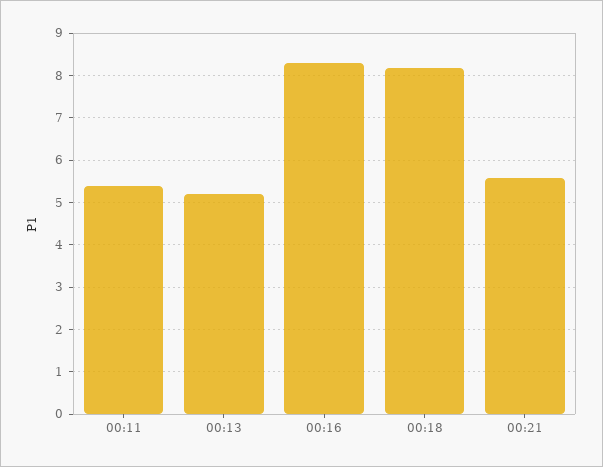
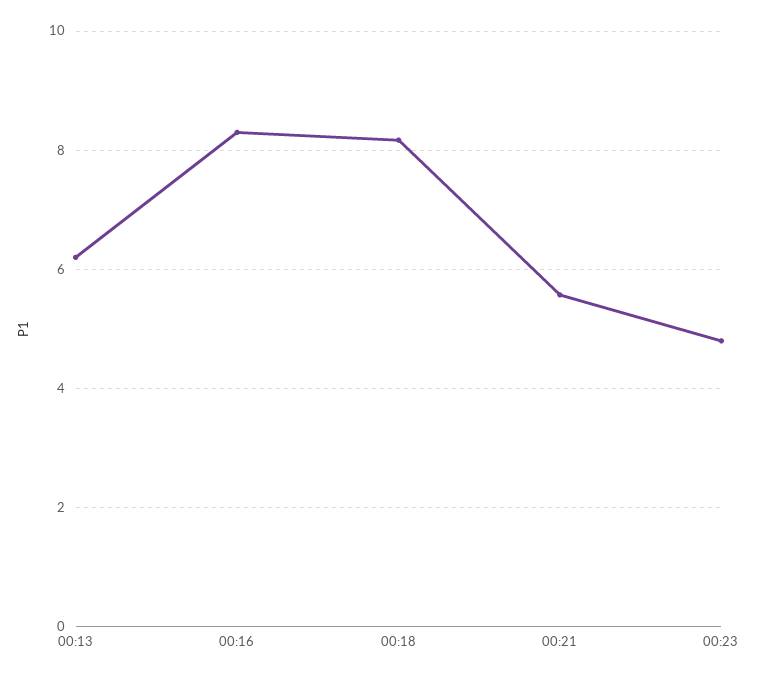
00:11: 5.4 -> none
00:13: 5.2 -> 6.2
00:23: none -> 4.8

